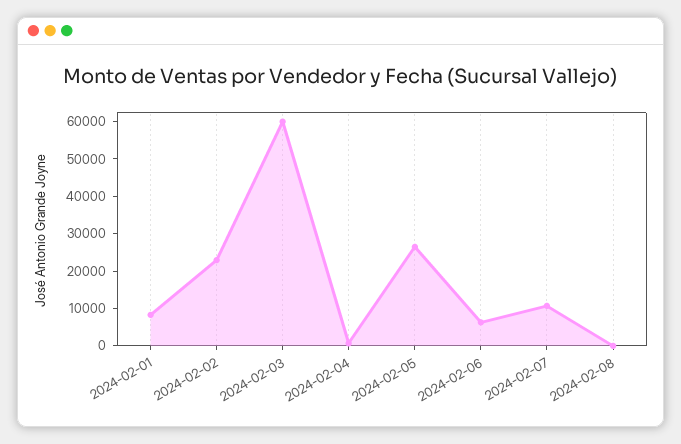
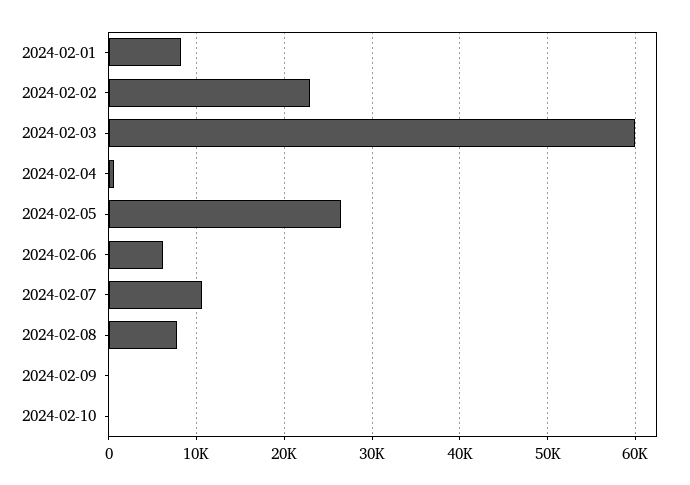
2024-02-08: 0 -> 8000
2024-02-09: none -> 0
2024-02-10: none -> 0

